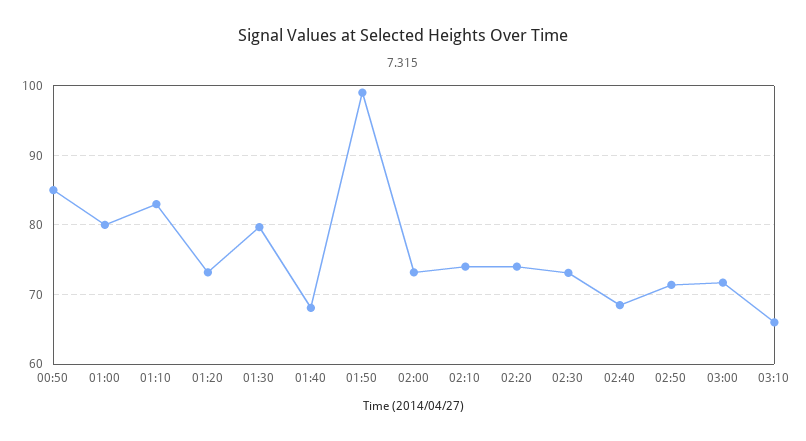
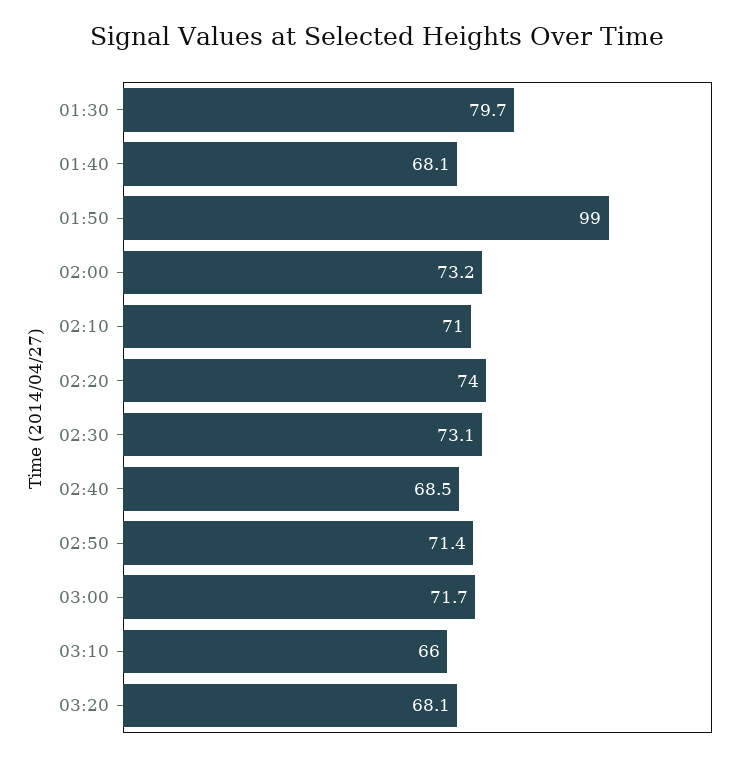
00:50: 85 -> none
01:00: 80 -> none
01:10: 83 -> none
01:20: 73 -> none
02:10: 74 -> 71
03:20: none -> 68.1

